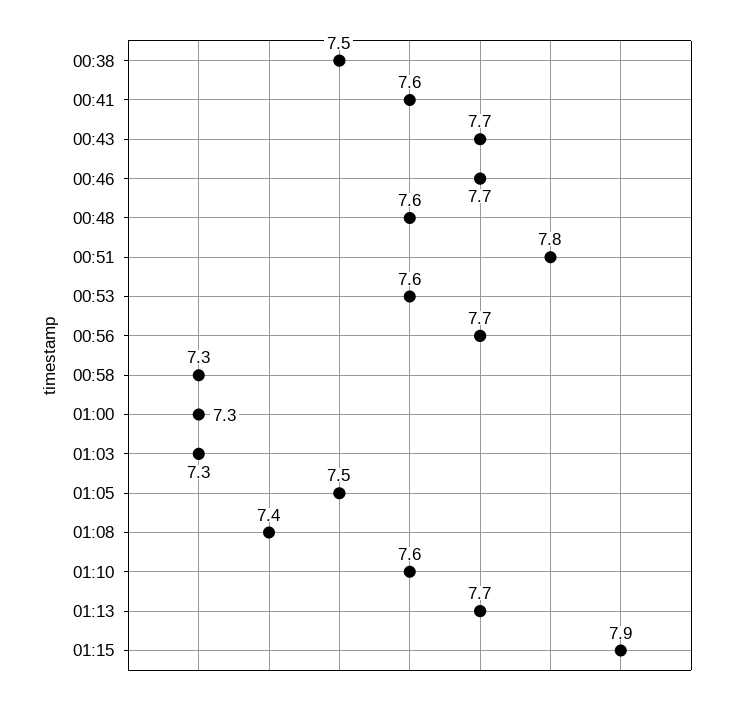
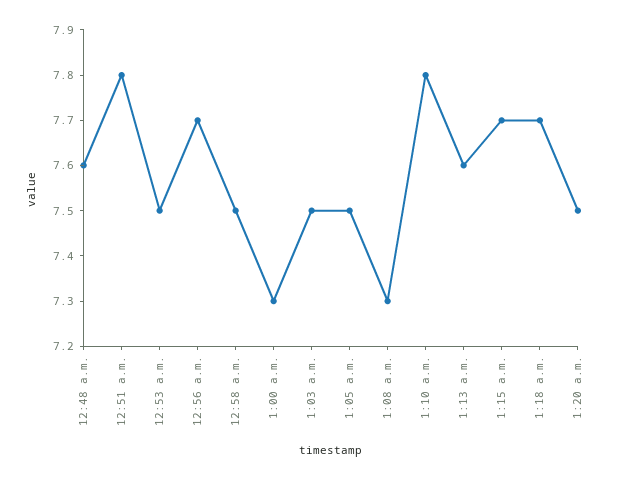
00:38: 7.5 -> none
00:41: 7.6 -> none
00:43: 7.7 -> none
00:46: 7.7 -> none
00:53: 7.6 -> 7.5
00:58: 7.3 -> 7.5
01:03: 7.3 -> 7.5
01:08: 7.4 -> 7.3
01:10: 7.6 -> 7.8
01:13: 7.7 -> 7.6
01:15: 7.9 -> 7.7
1:18 a.m.: none -> 7.7
1:20 a.m.: none -> 7.5

